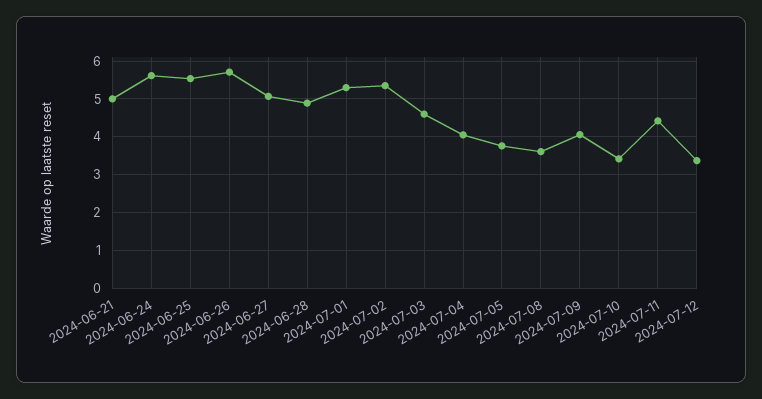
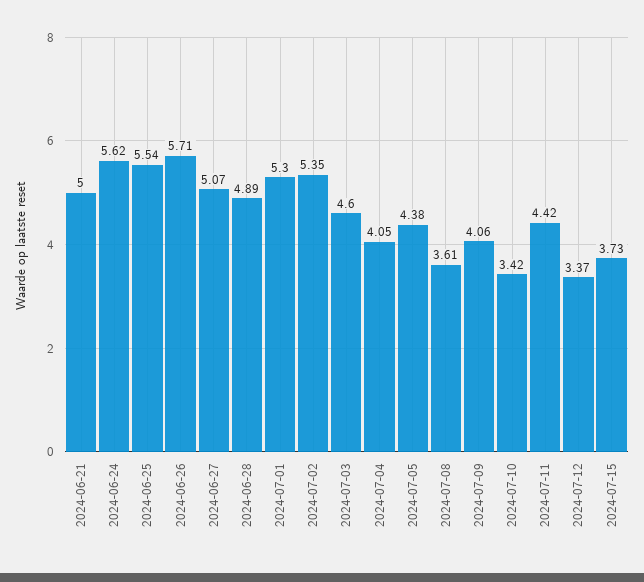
2024-07-05: 3.8 -> 4.38
2024-07-15: none -> 3.73

